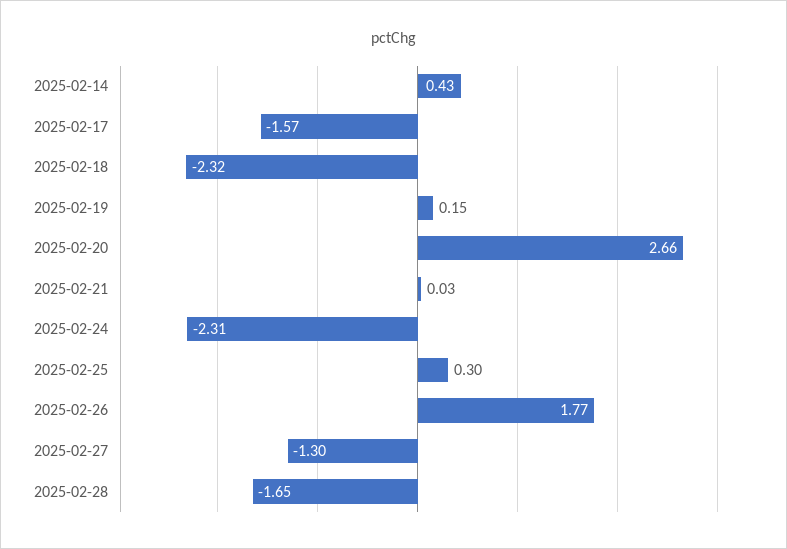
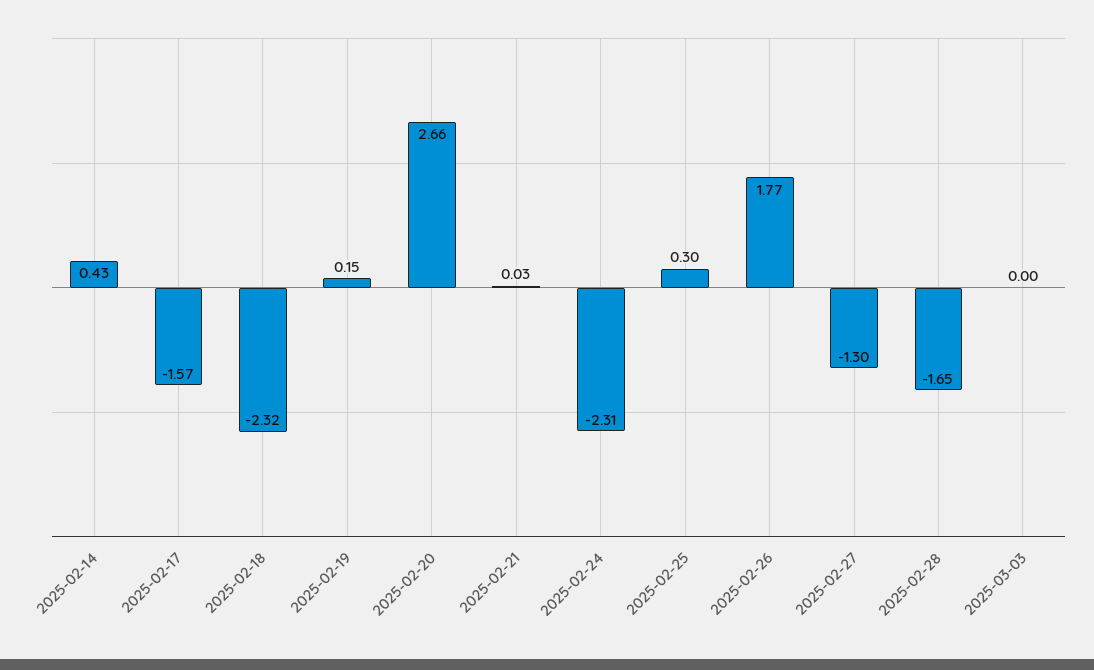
2025-03-03: none -> 0

